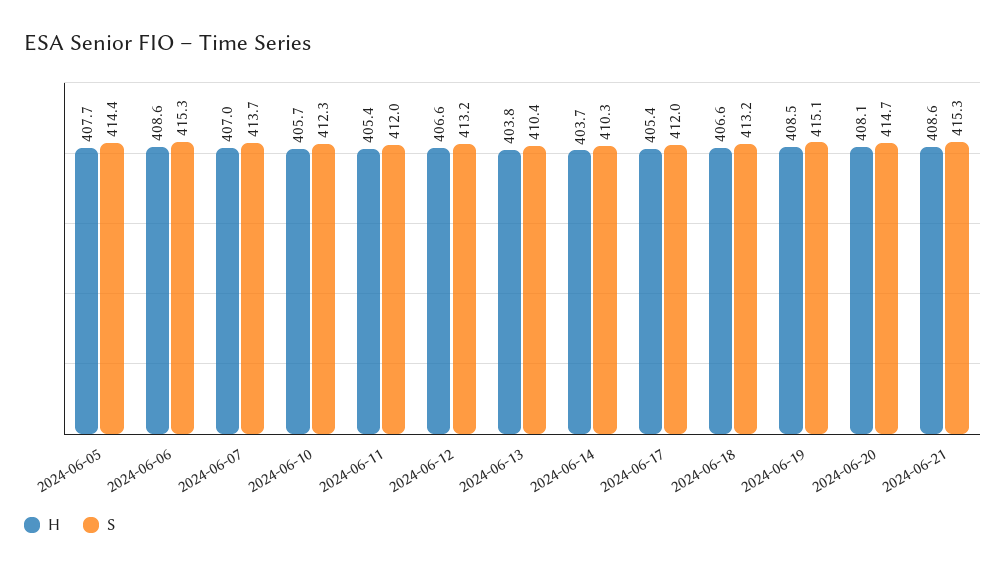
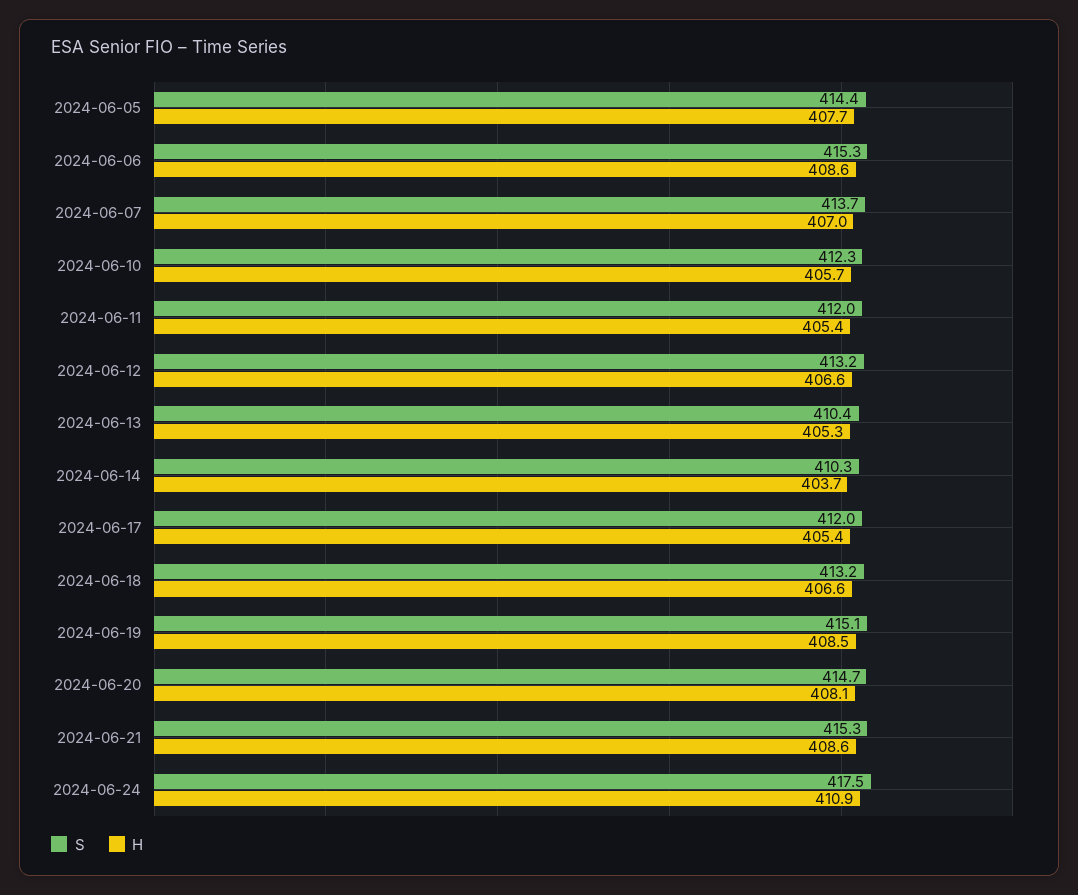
H, 2024-06-13: 403.8 -> 405.3
S, 2024-06-24: none -> 417.5
H, 2024-06-24: none -> 410.9

